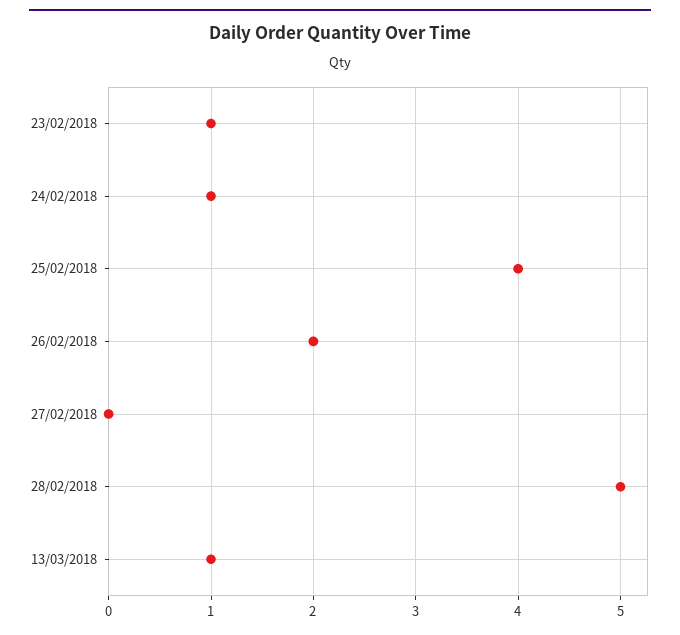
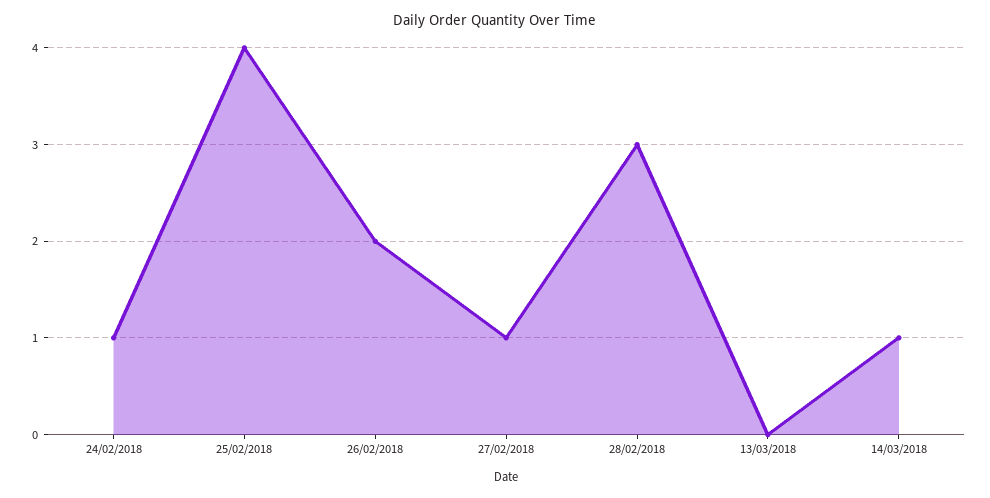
23/02/2018: 1 -> none
27/02/2018: 0 -> 1
28/02/2018: 5 -> 3
13/03/2018: 1 -> 0
14/03/2018: none -> 1

